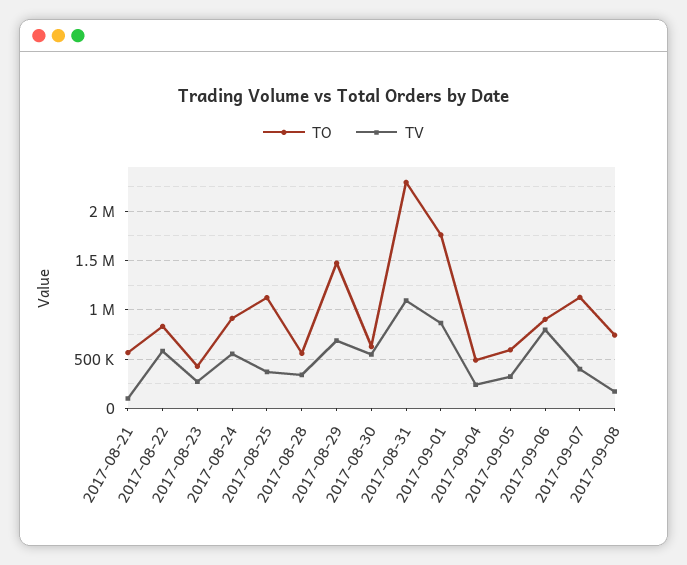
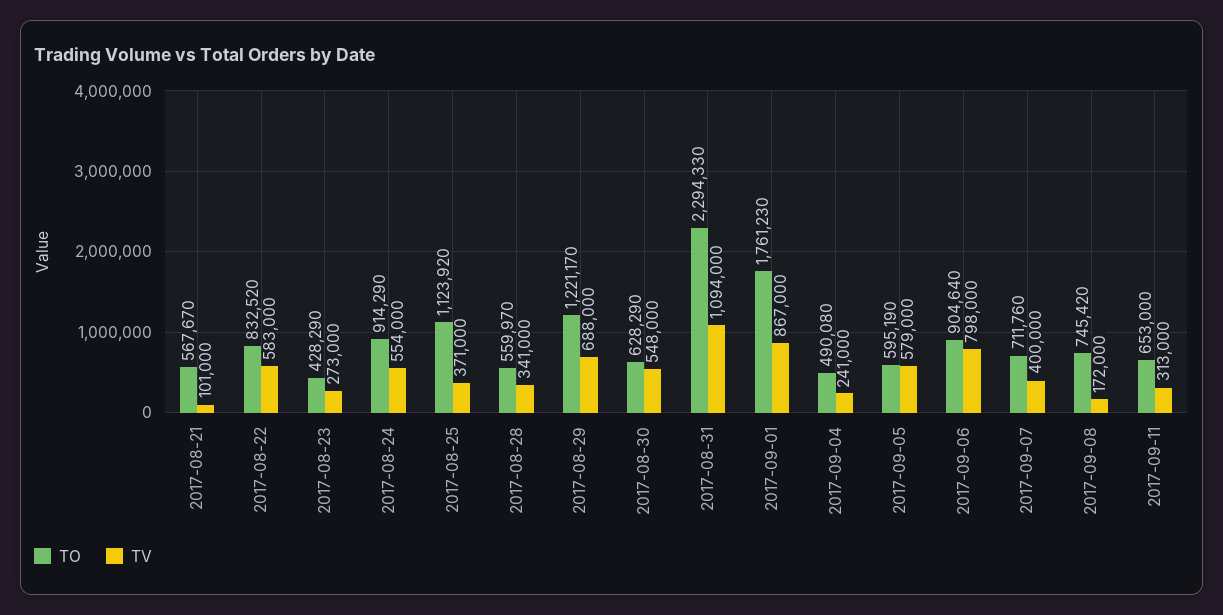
TO, 2017-08-29: 1500000 -> 1221170
TV, 2017-09-05: 300000 -> 579000
TO, 2017-09-07: 1100000 -> 711760
TO, 2017-09-11: none -> 653000
TV, 2017-09-11: none -> 313000

